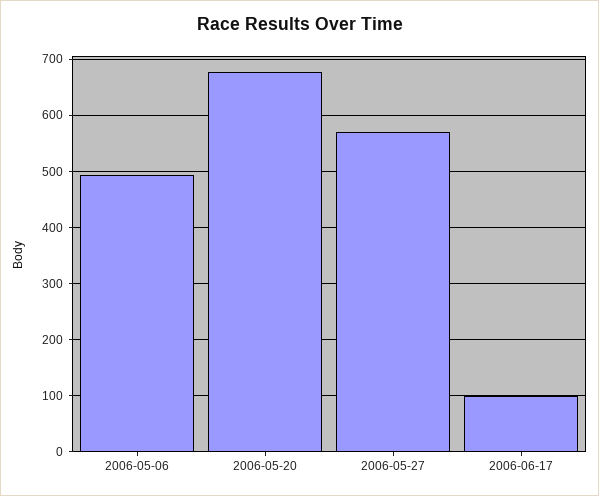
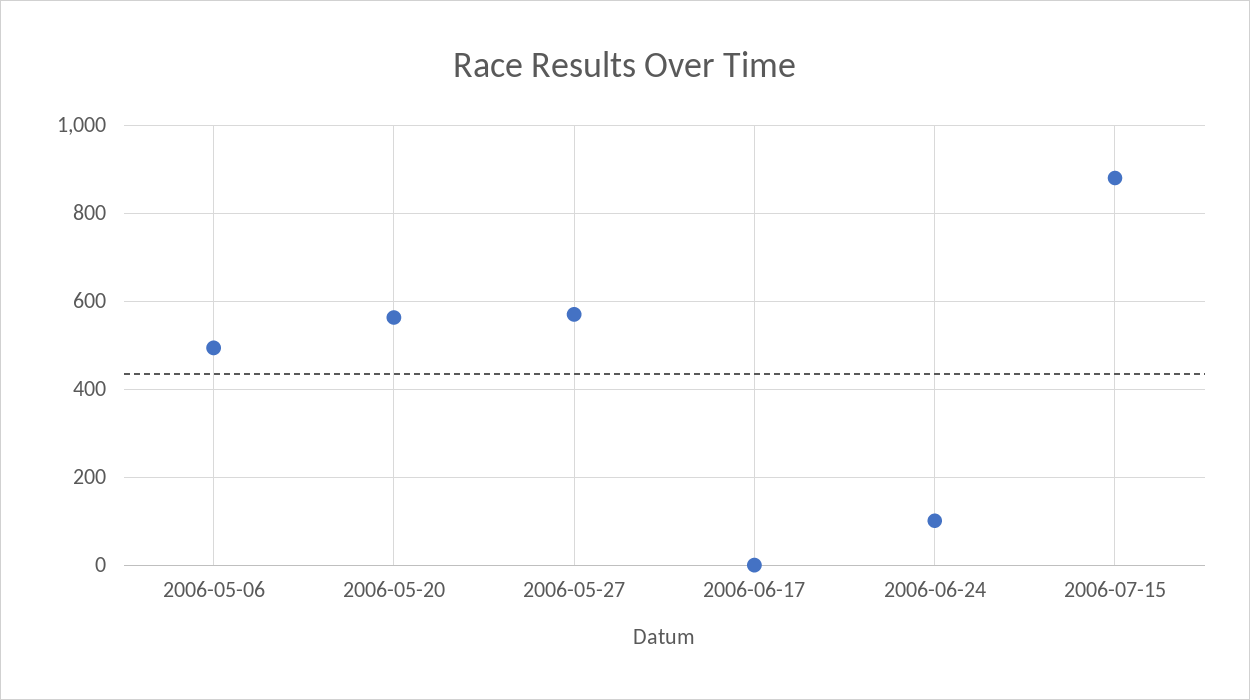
2006-05-20: 680 -> 560
2006-06-17: 100 -> 0
2006-06-24: none -> 100
2006-07-15: none -> 880

